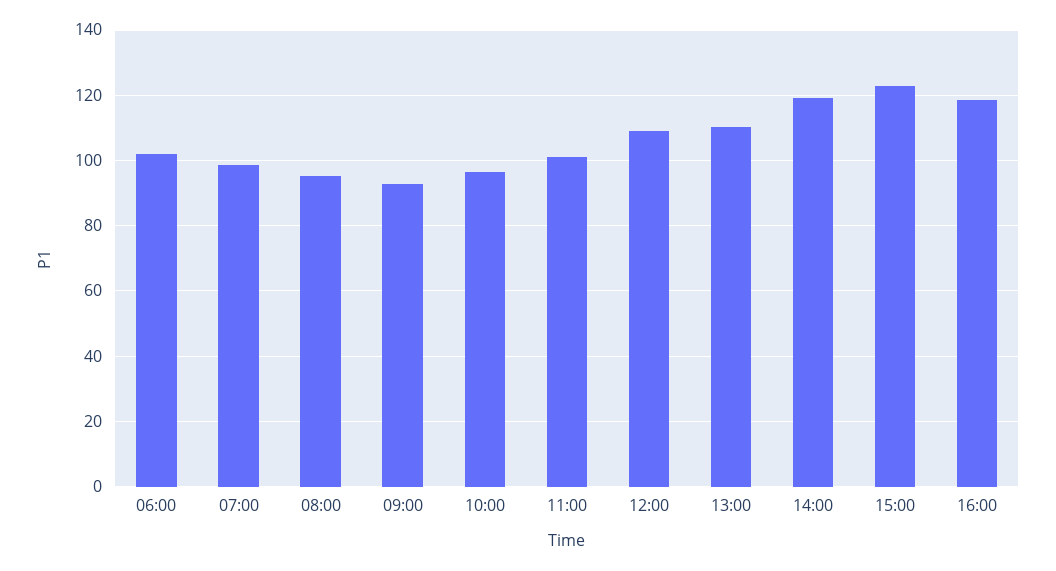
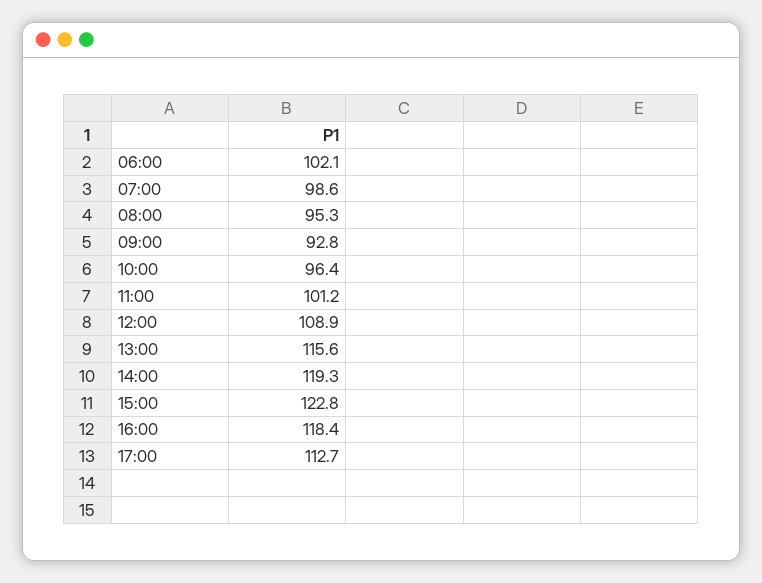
13:00: 110 -> 115.6
17:00: none -> 112.7

